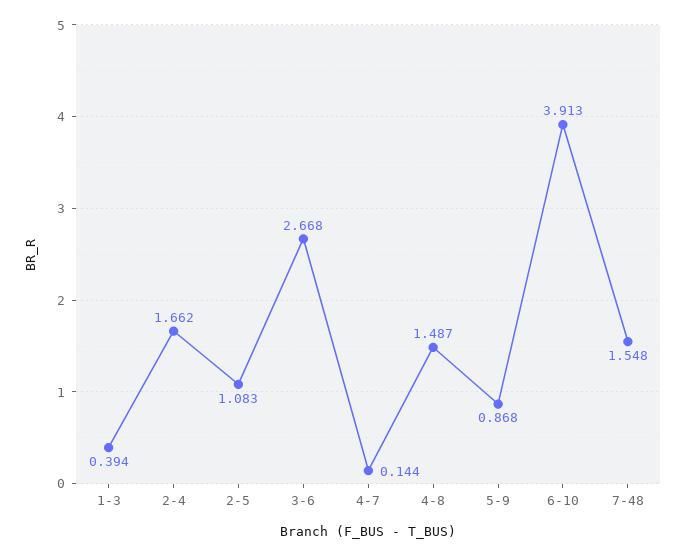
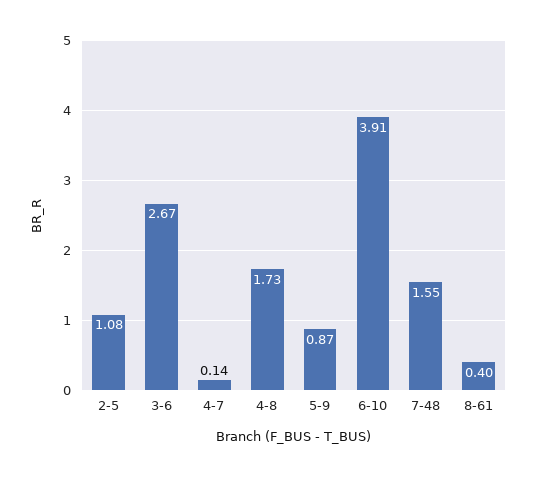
1-3: 0.394 -> none
2-4: 1.662 -> none
4-8: 1.487 -> 1.73
8-61: none -> 0.4

